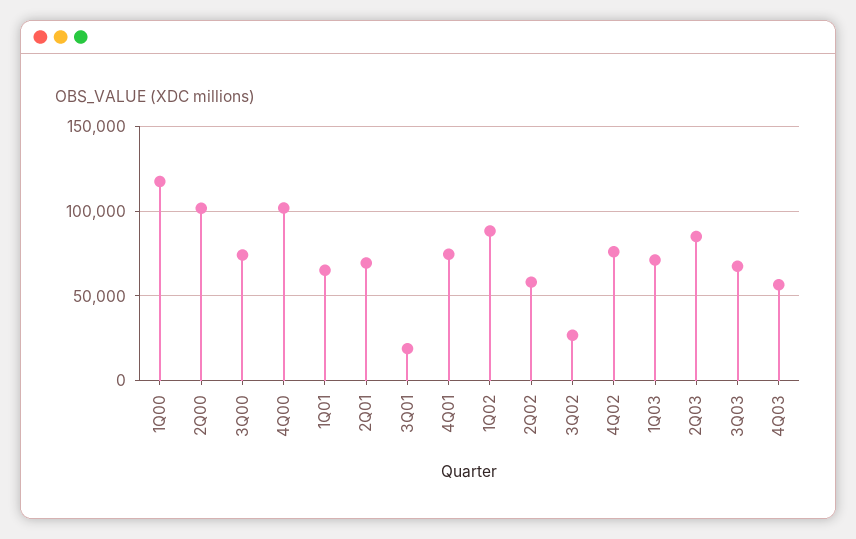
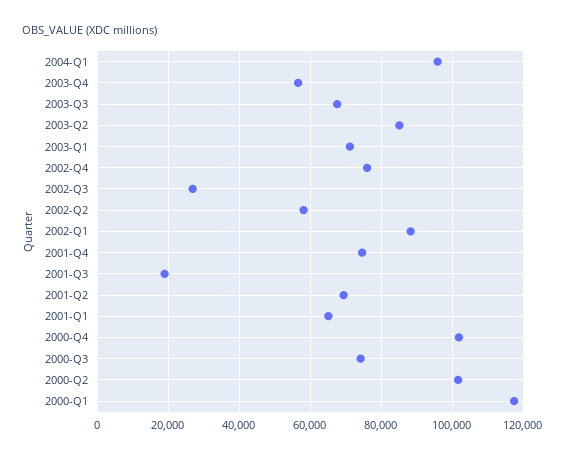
2004-Q1: none -> 96000

